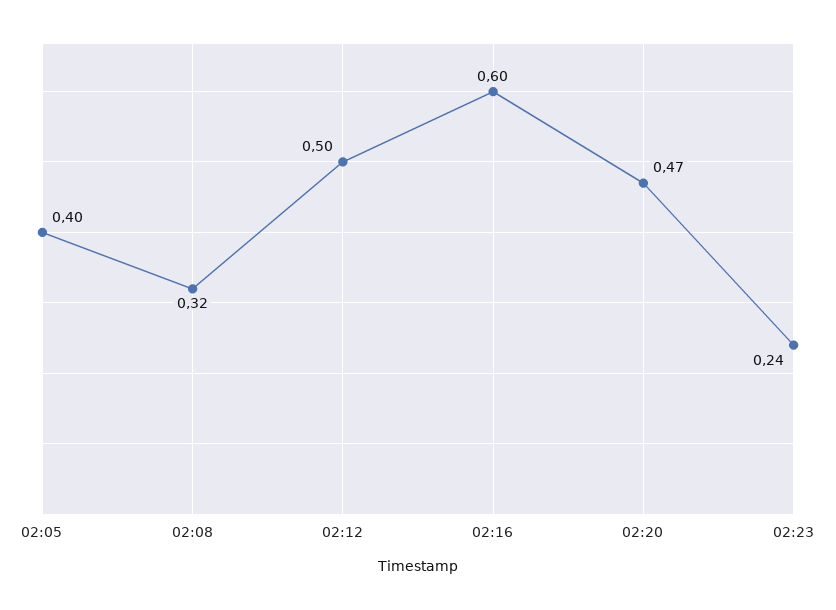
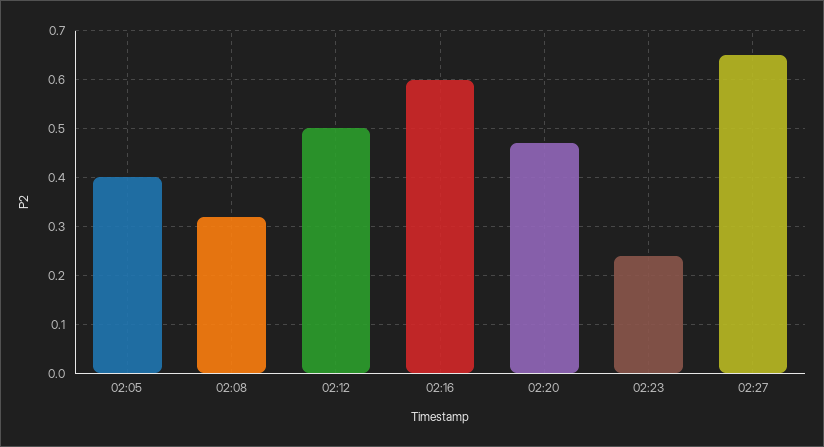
02:27: none -> 0.65

